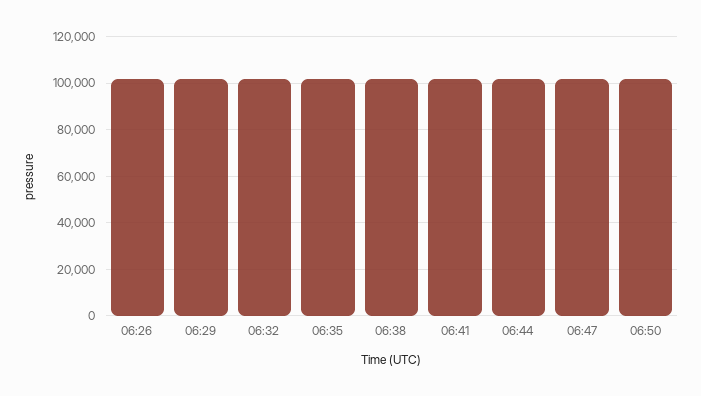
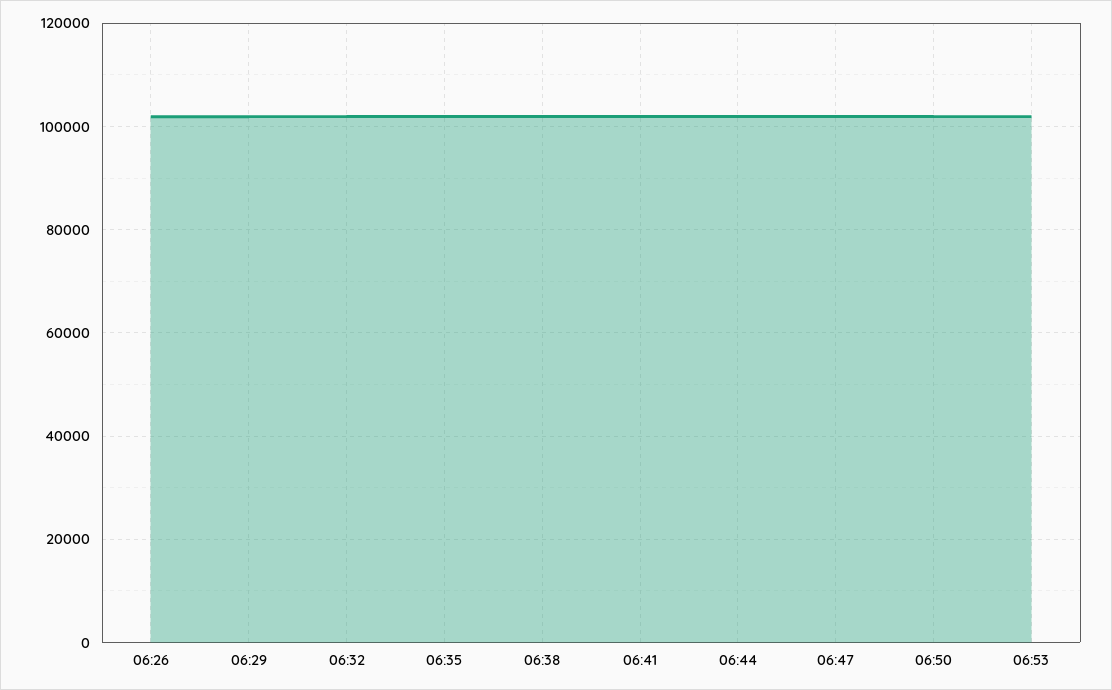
06:53: none -> 102000

